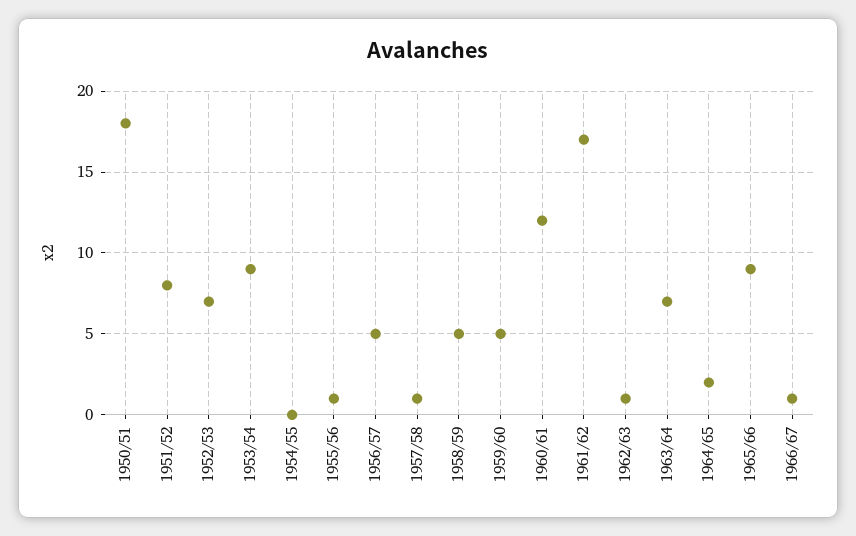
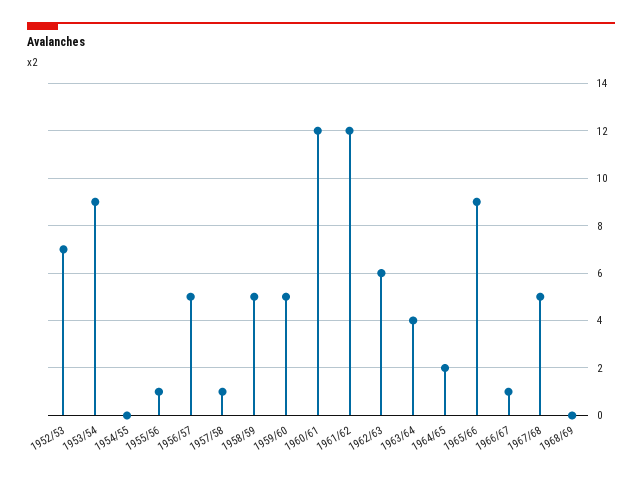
1950/51: 18 -> none
1951/52: 8 -> none
1961/62: 17 -> 12
1962/63: 1 -> 6
1963/64: 7 -> 4
1967/68: none -> 5
1968/69: none -> 0

